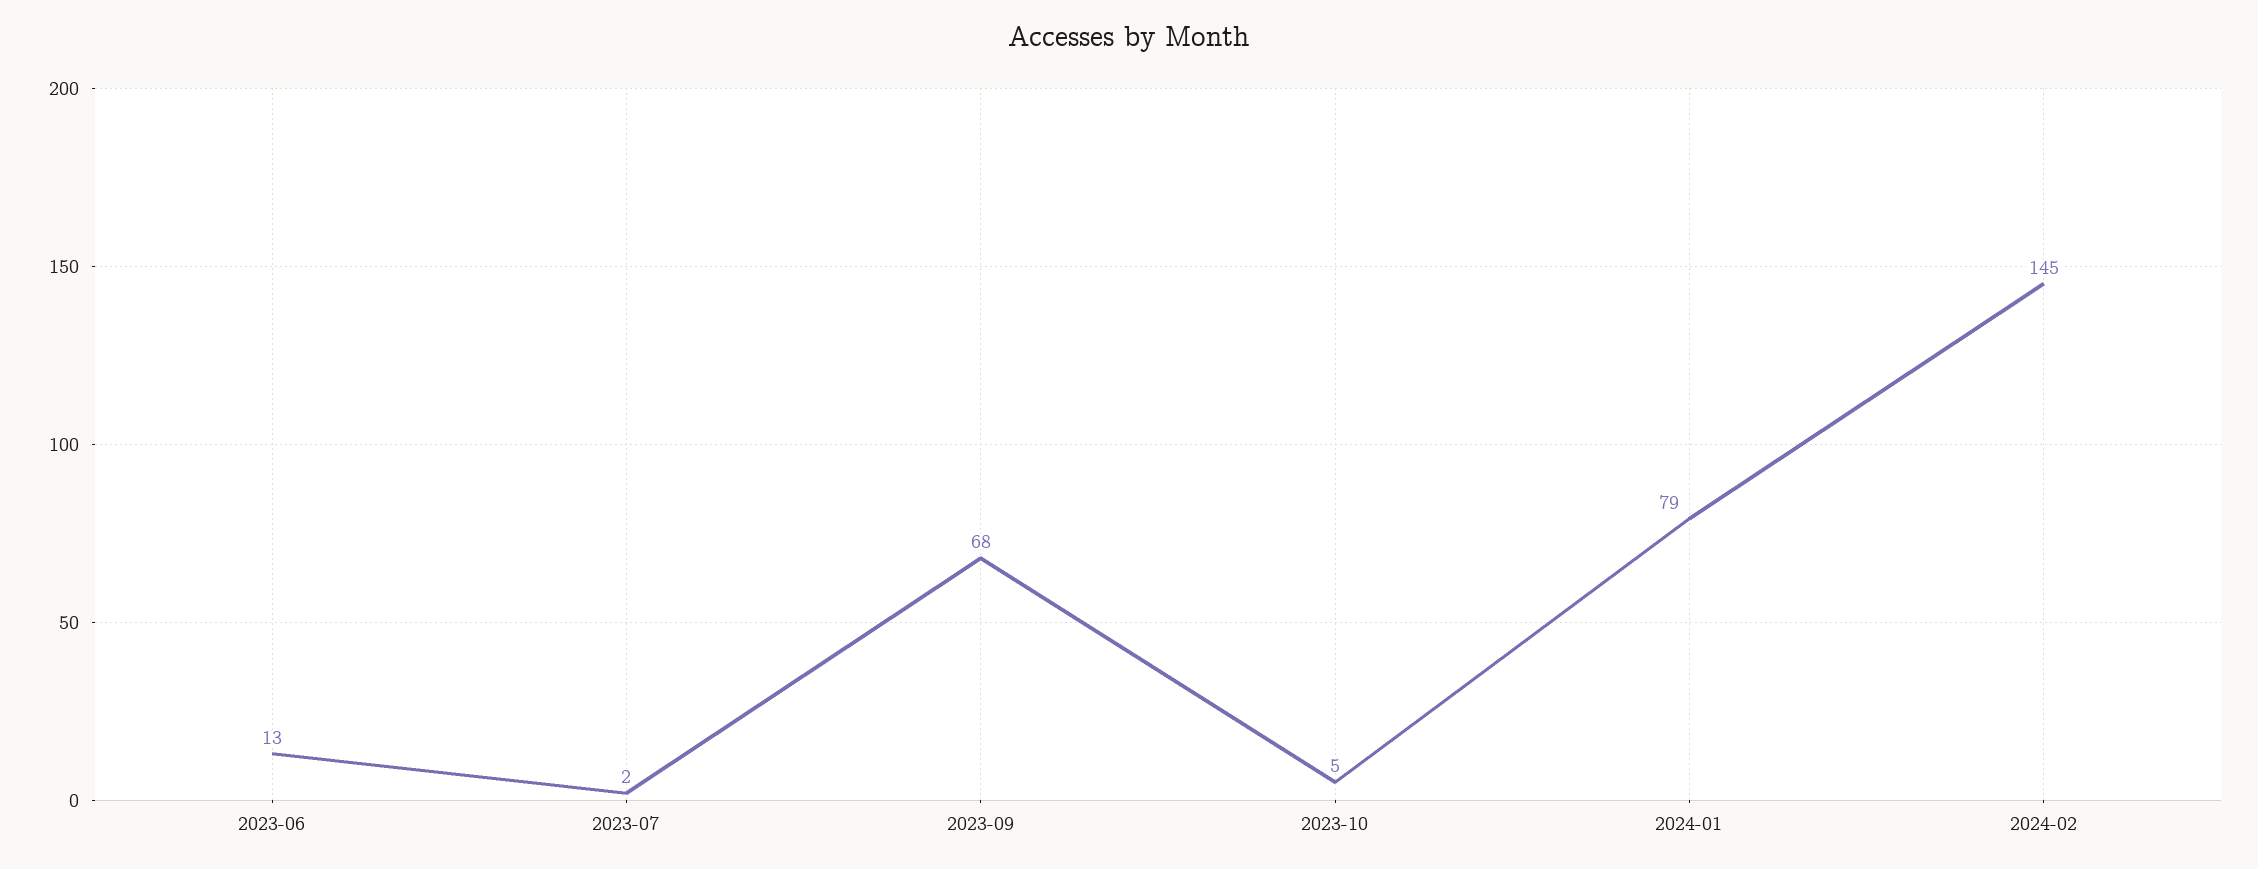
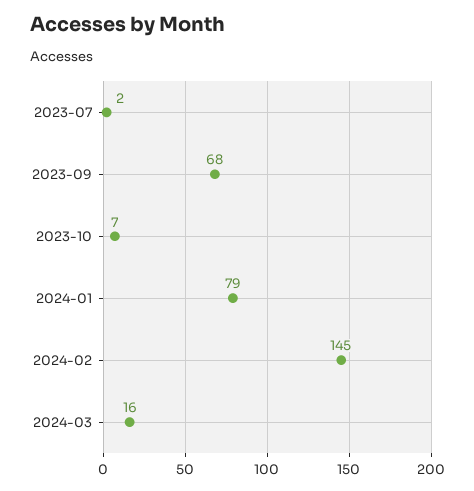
2023-06: 13 -> none
2023-10: 5 -> 7
2024-03: none -> 16

